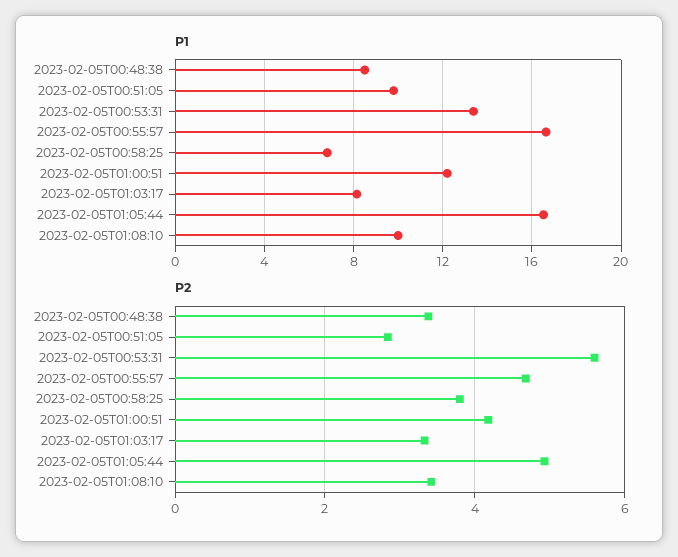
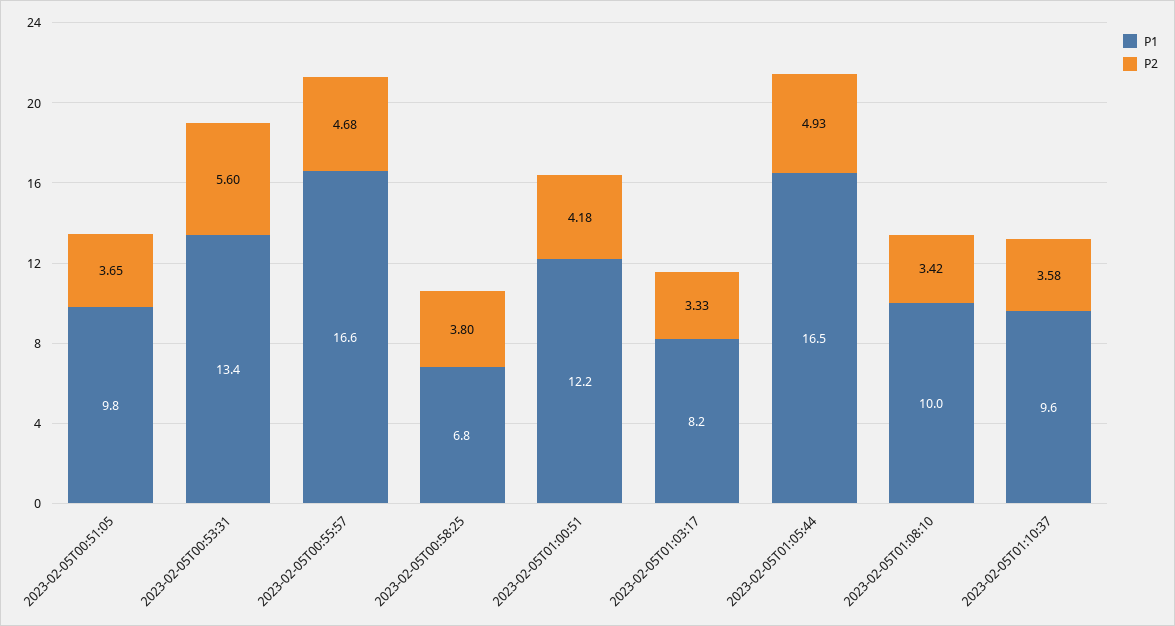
P1, 2023-02-05T00:48:38: 8.5 -> none
P2, 2023-02-05T00:48:38: 3.4 -> none
P2, 2023-02-05T00:51:05: 2.8 -> 3.65
P1, 2023-02-05T01:10:37: none -> 9.6
P2, 2023-02-05T01:10:37: none -> 3.58

